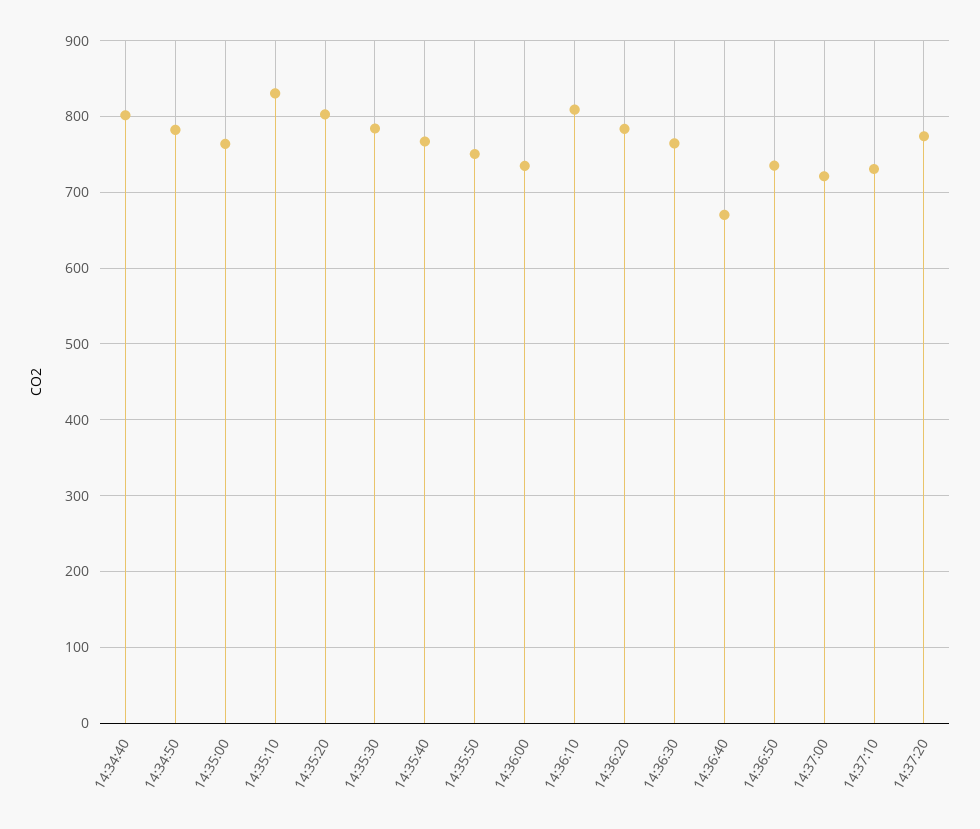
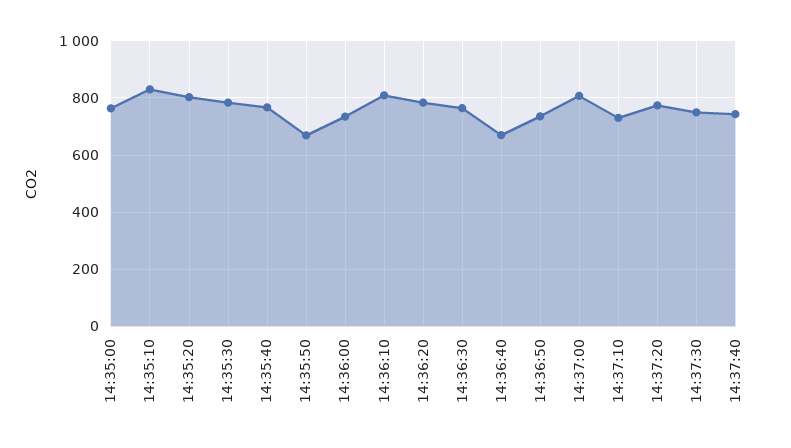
14:34:40: 800 -> none
14:34:50: 780 -> none
14:35:50: 750 -> 675
14:37:00: 720 -> 800
14:37:30: none -> 750
14:37:40: none -> 750

